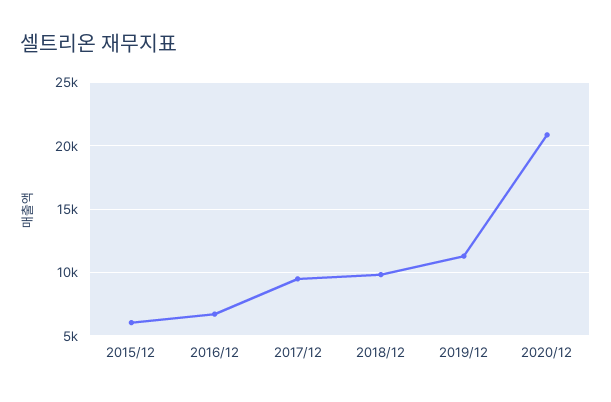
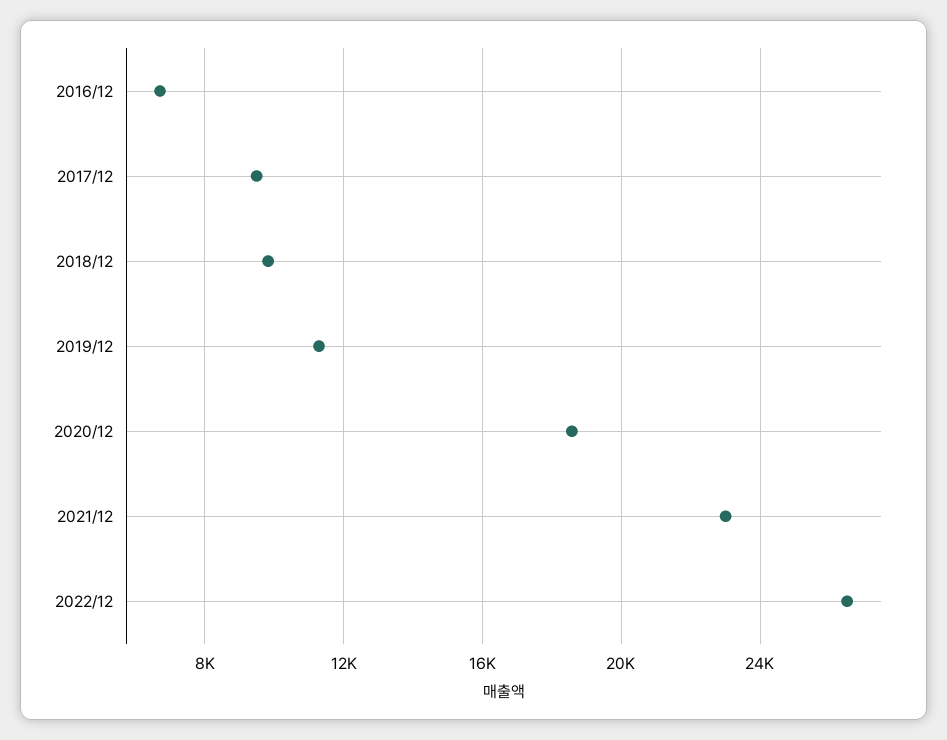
2015/12: 6000 -> none
2020/12: 21000 -> 18500
2021/12: none -> 23000
2022/12: none -> 26500

